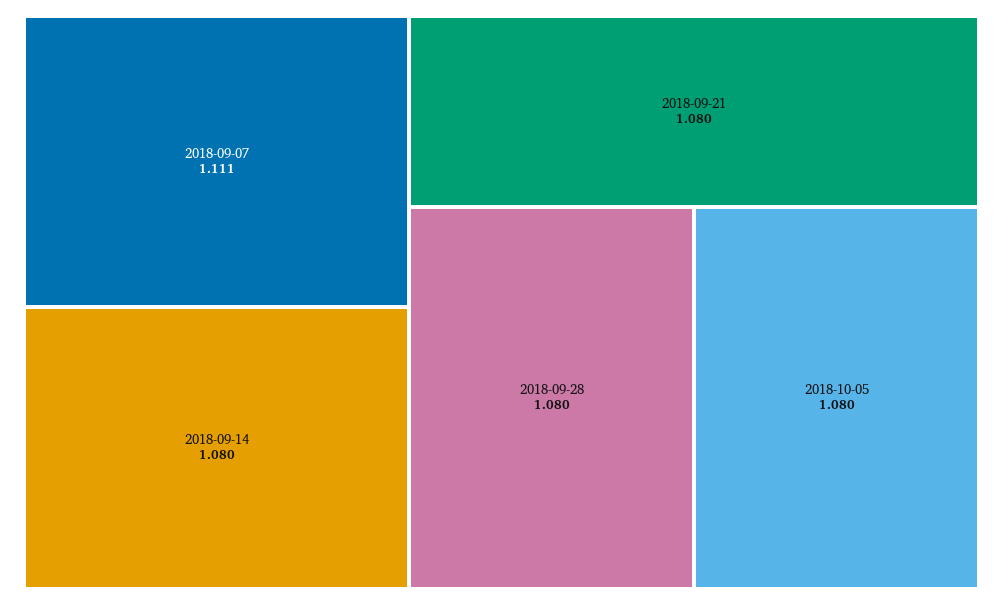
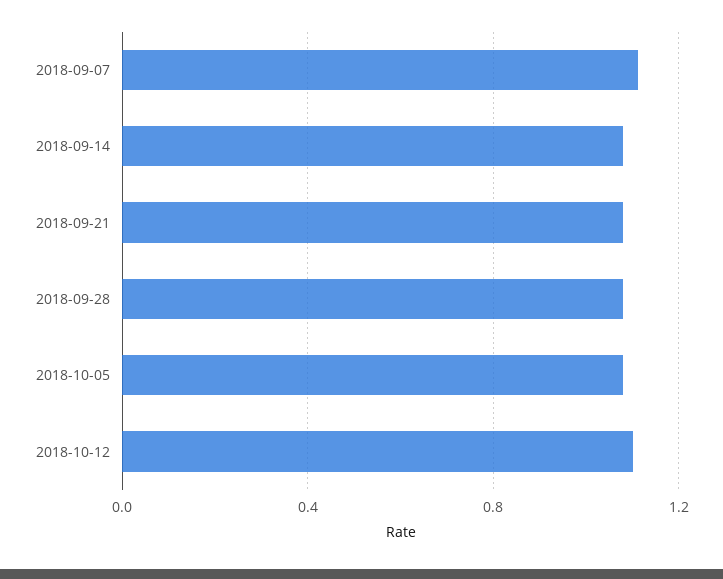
2018-10-12: none -> 1.1

